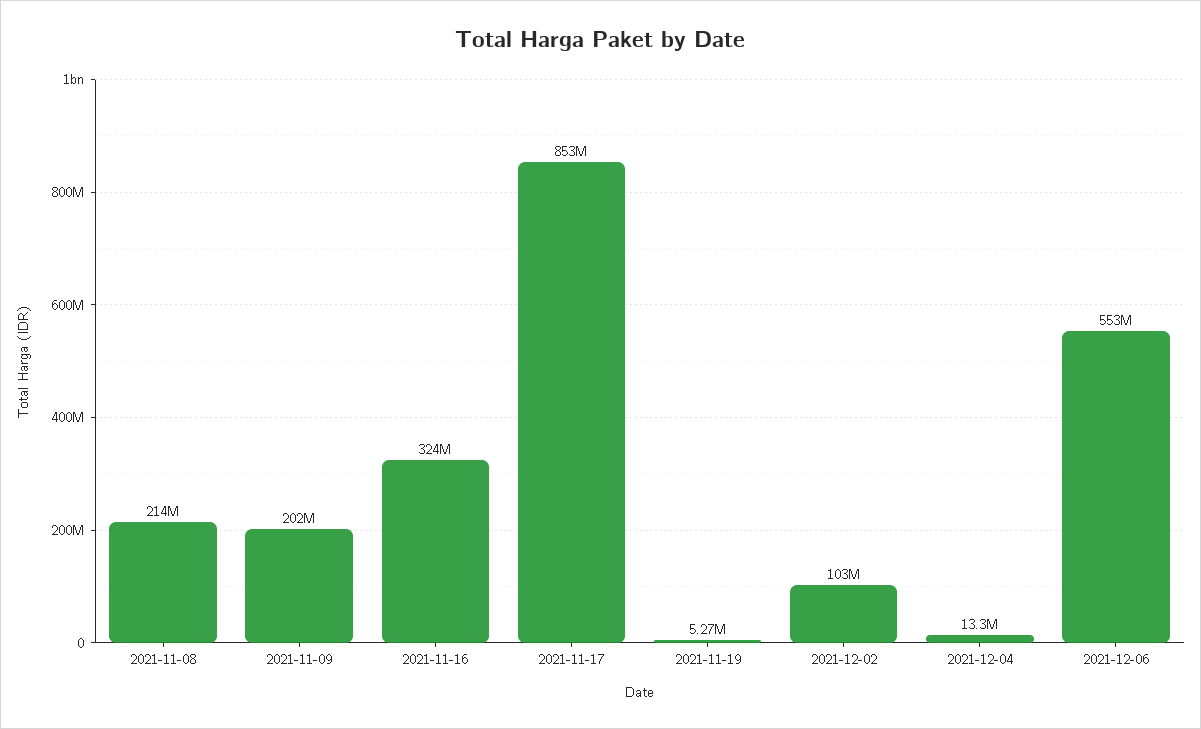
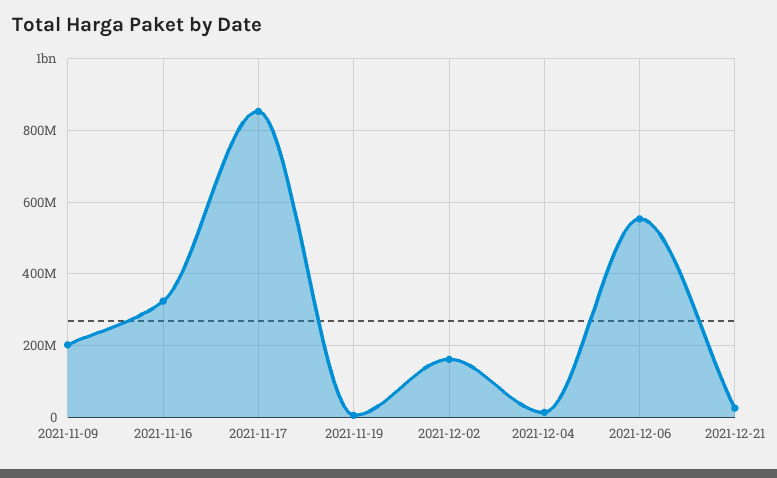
2021-11-08: 214000000 -> none
2021-12-02: 103000000 -> 160000000
2021-12-21: none -> 20000000

